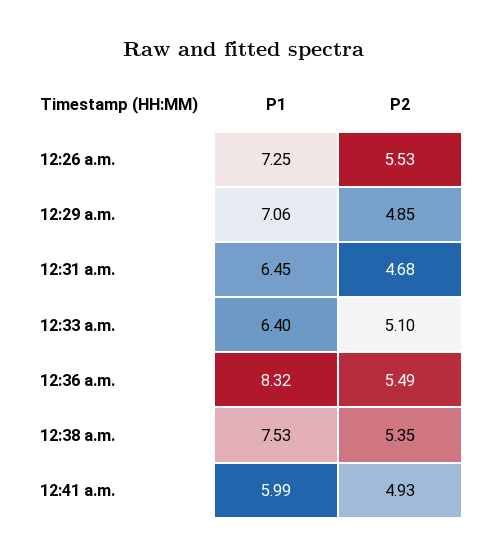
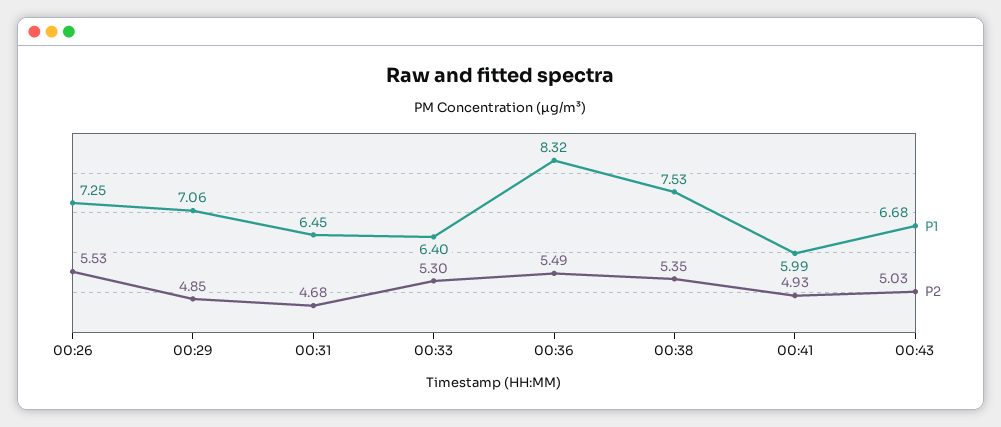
P2, 12:33 a.m.: 5.1 -> 5.3
P1, 00:43: none -> 6.68
P2, 00:43: none -> 5.03

